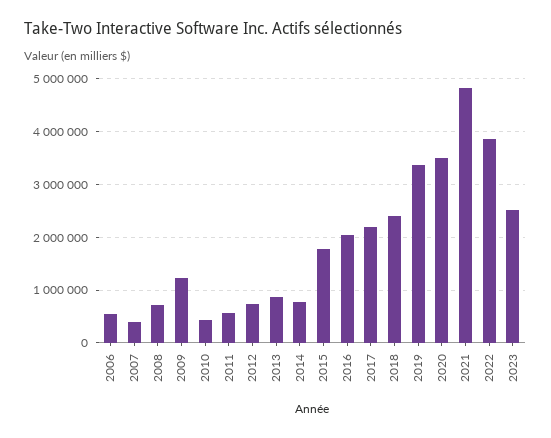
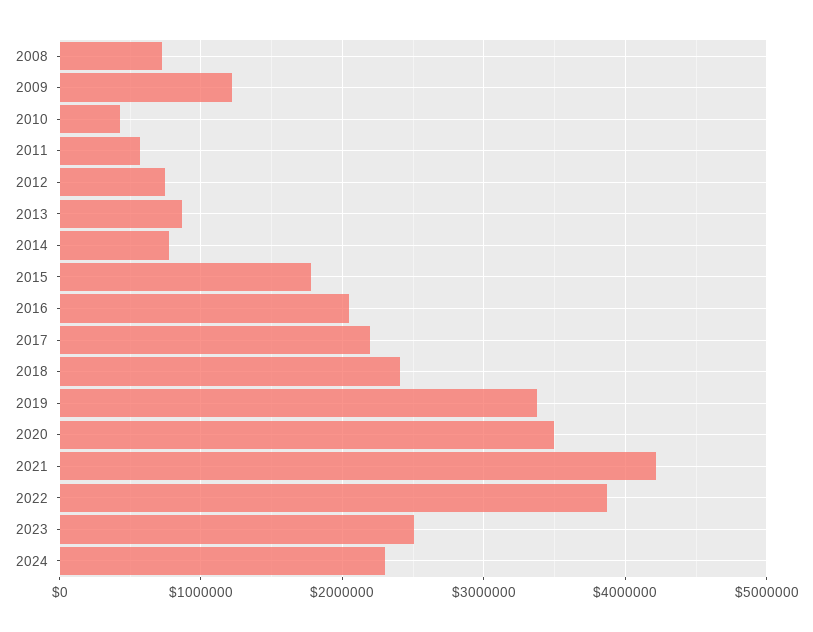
2006: 600000 -> none
2007: 400000 -> none
2021: 4800000 -> 4200000
2024: none -> 2300000

